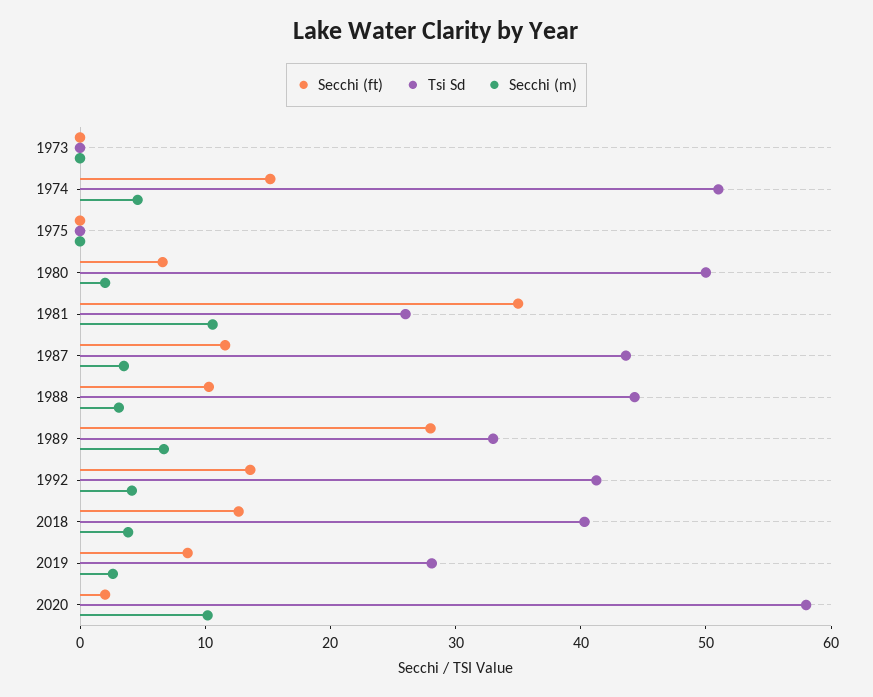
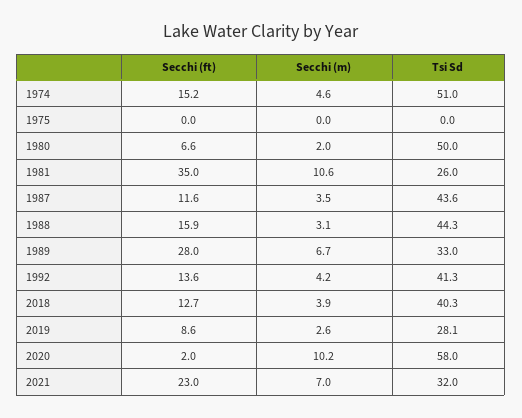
Secchi (ft), 1973: 0 -> none
Tsi Sd, 1973: 0 -> none
Secchi (m), 1973: 0 -> none
Secchi (ft), 1988: 10 -> 15.9
Secchi (ft), 2021: none -> 23
Secchi (m), 2021: none -> 7
Tsi Sd, 2021: none -> 32

